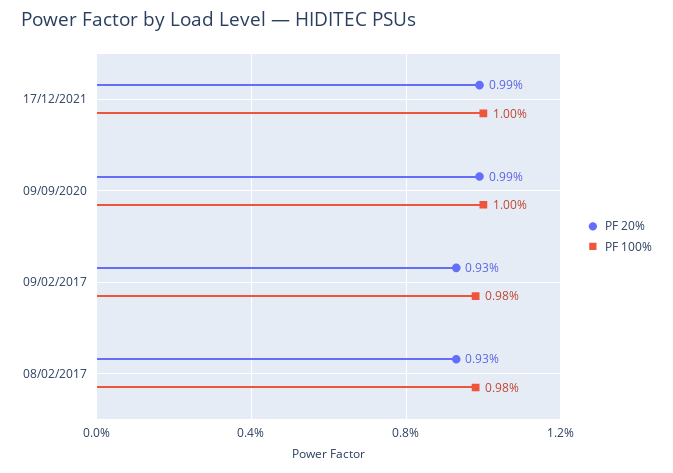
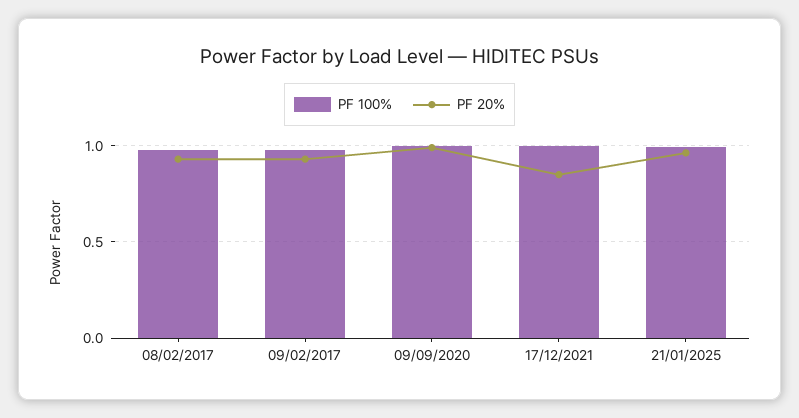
PF 20%, 17/12/2021: 0.99 -> 0.85
PF 100%, 21/01/2025: none -> 1
PF 20%, 21/01/2025: none -> 0.95

